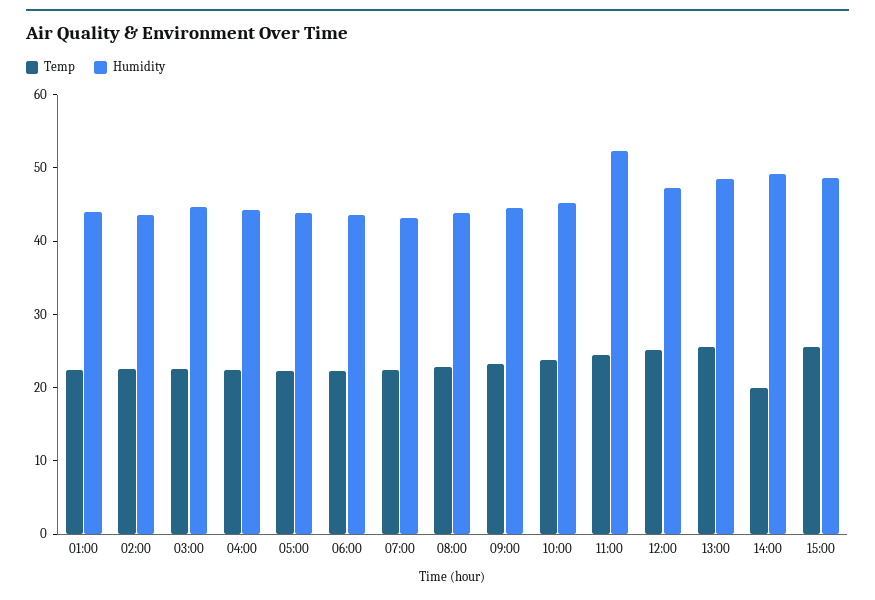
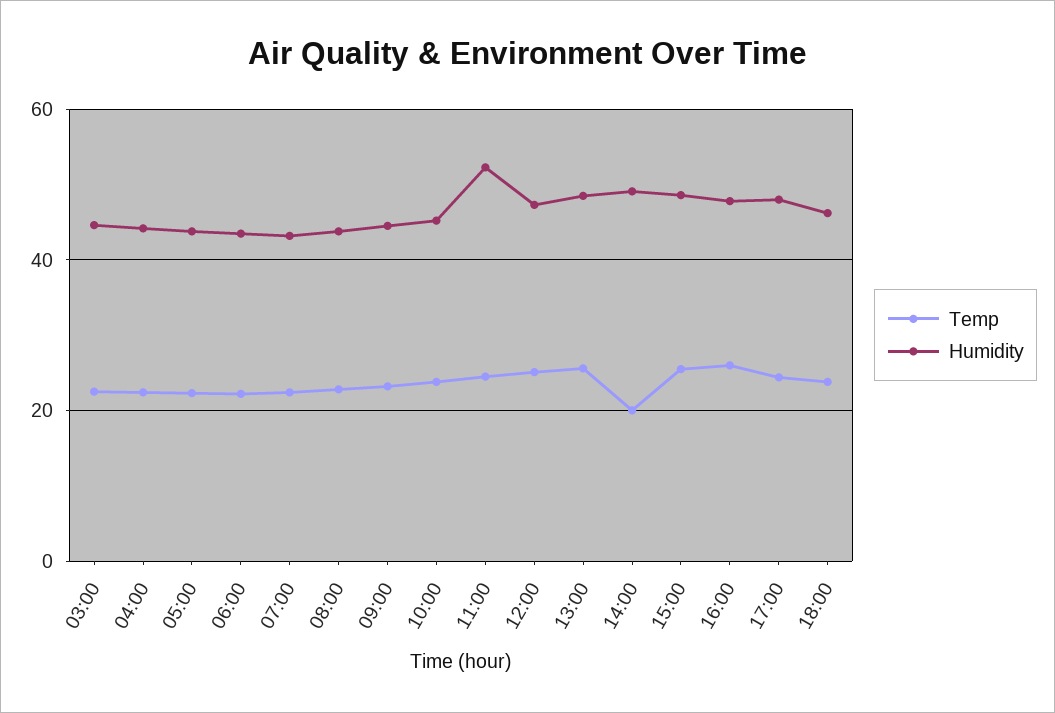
Temp, 01:00: 22 -> none
Humidity, 01:00: 44 -> none
Temp, 02:00: 22 -> none
Humidity, 02:00: 44 -> none
Temp, 16:00: none -> 26
Humidity, 16:00: none -> 48
Temp, 17:00: none -> 24
Humidity, 17:00: none -> 48
Temp, 18:00: none -> 24
Humidity, 18:00: none -> 46

